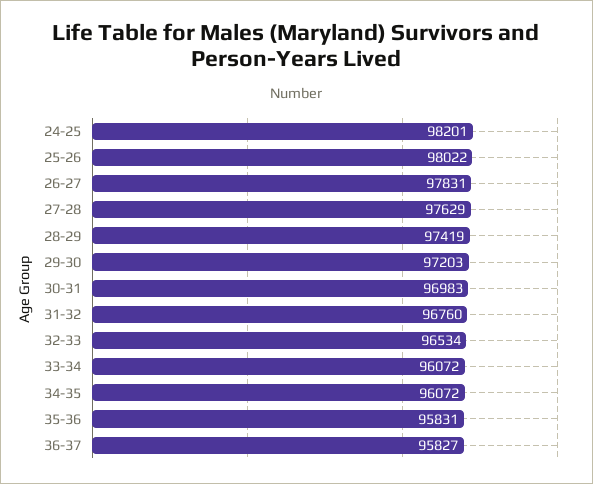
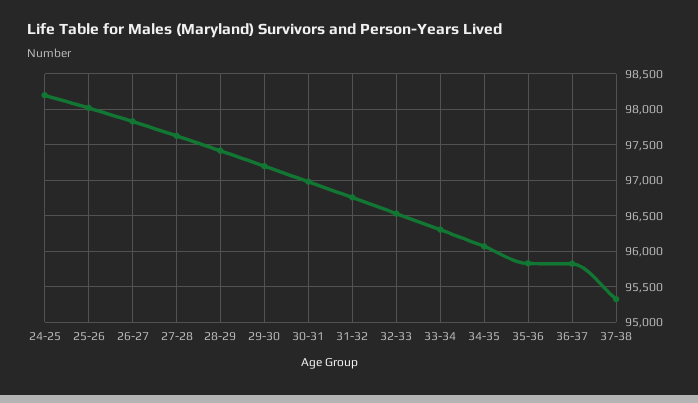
33-34: 96072 -> 96300
37-38: none -> 95300

